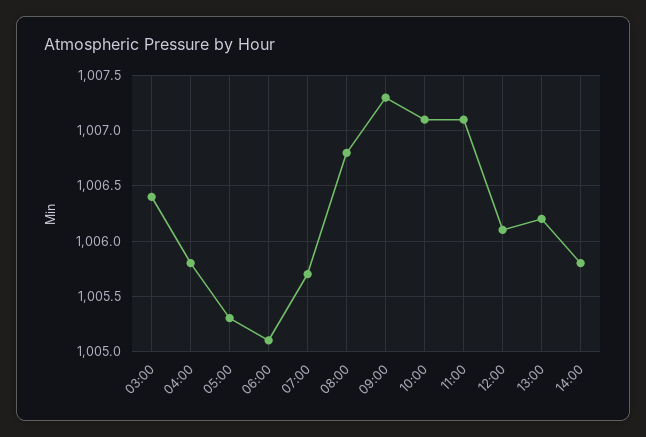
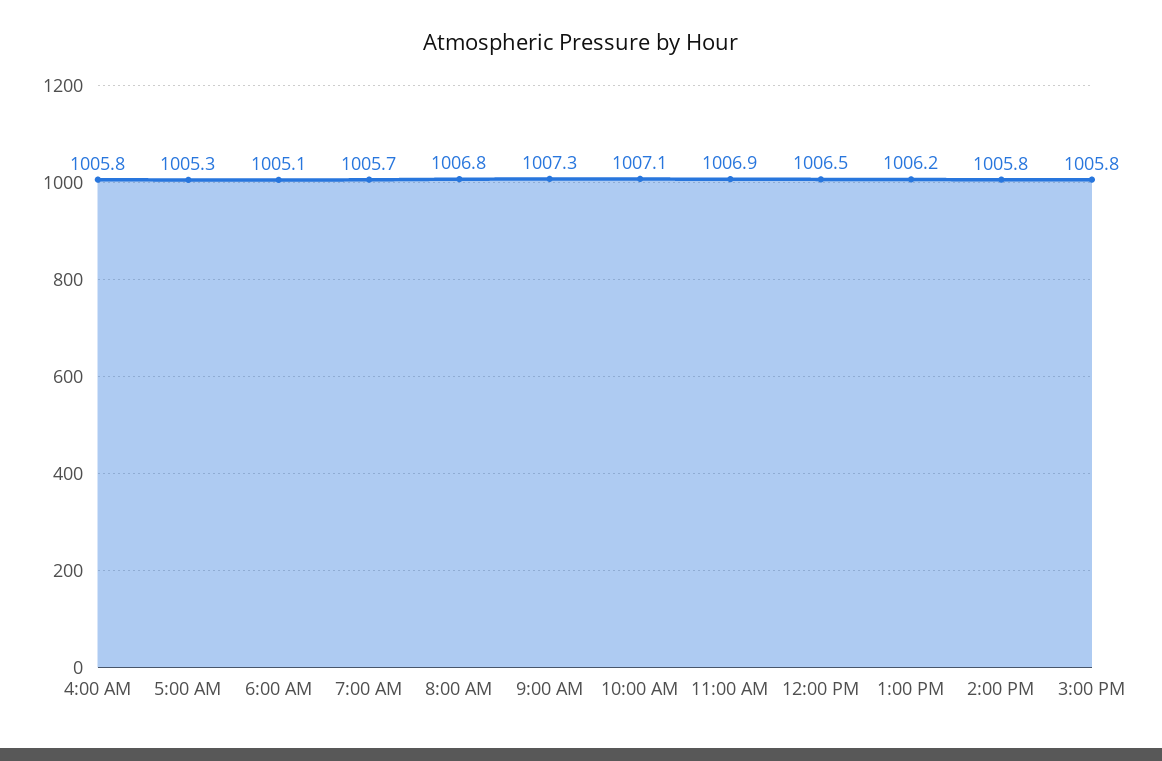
03:00: 1006.4 -> none
11:00: 1007.1 -> 1006.9
12:00: 1006.1 -> 1006.5
3:00 PM: none -> 1005.8

